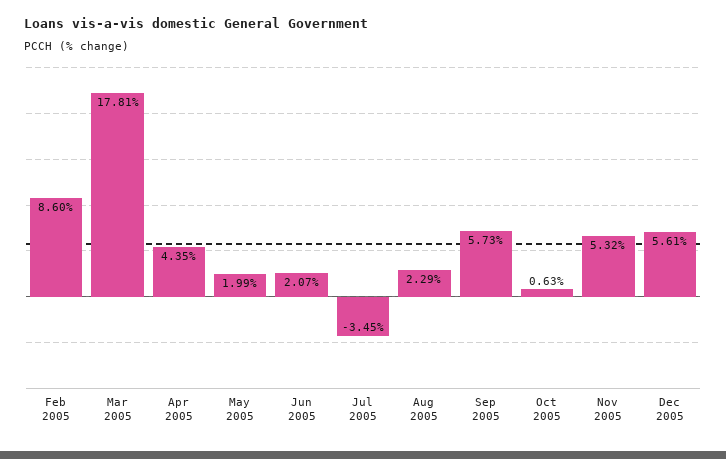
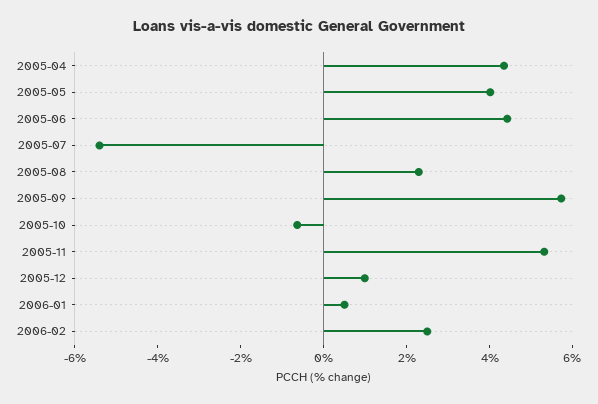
Feb 2005: 8.6 -> none
Mar 2005: 17.81 -> none
May 2005: 1.99 -> 4
Jun 2005: 2.07 -> 4.5
Jul 2005: -3.45 -> -5.5
Oct 2005: 0.63 -> -0.5
Dec 2005: 5.61 -> 1
2006-01: none -> 0.5
2006-02: none -> 2.5

